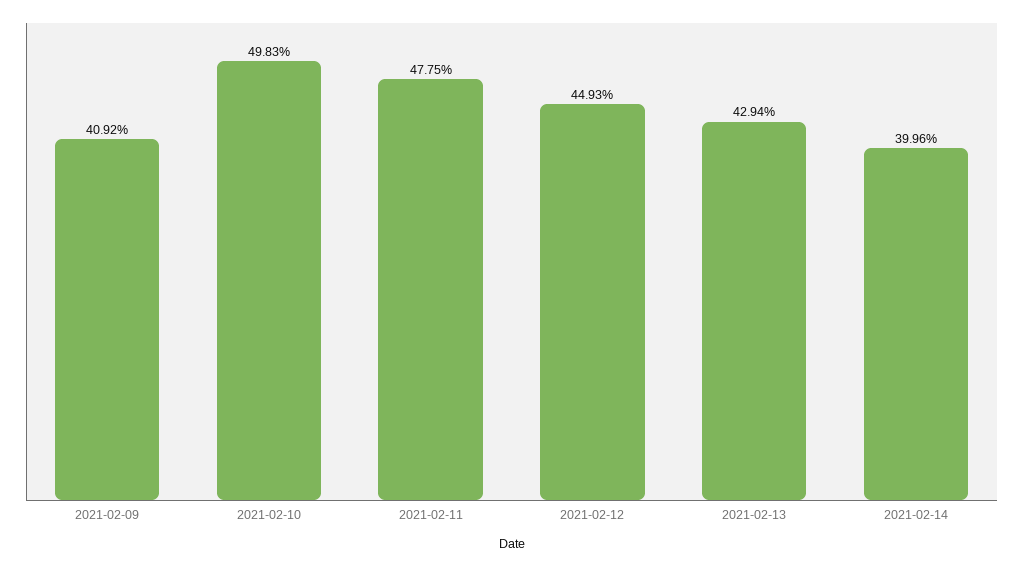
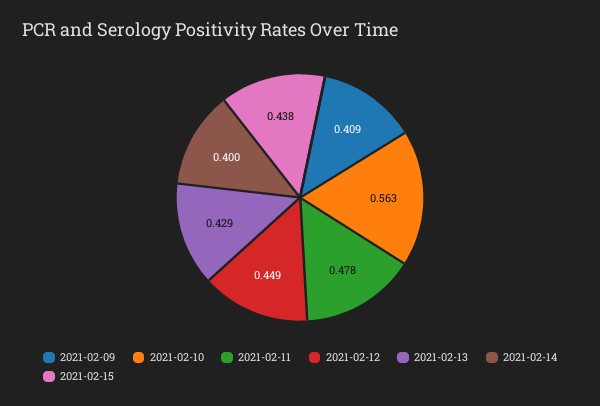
2021-02-10: 0.4983 -> 0.563
2021-02-15: none -> 0.438

